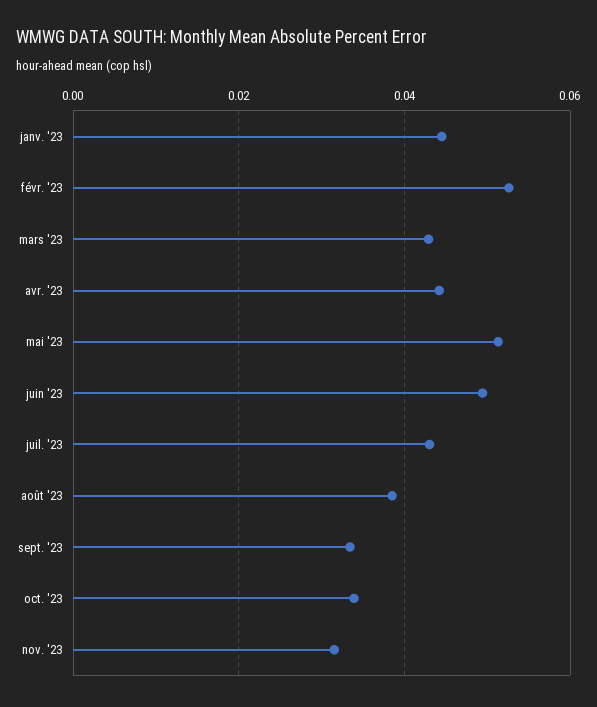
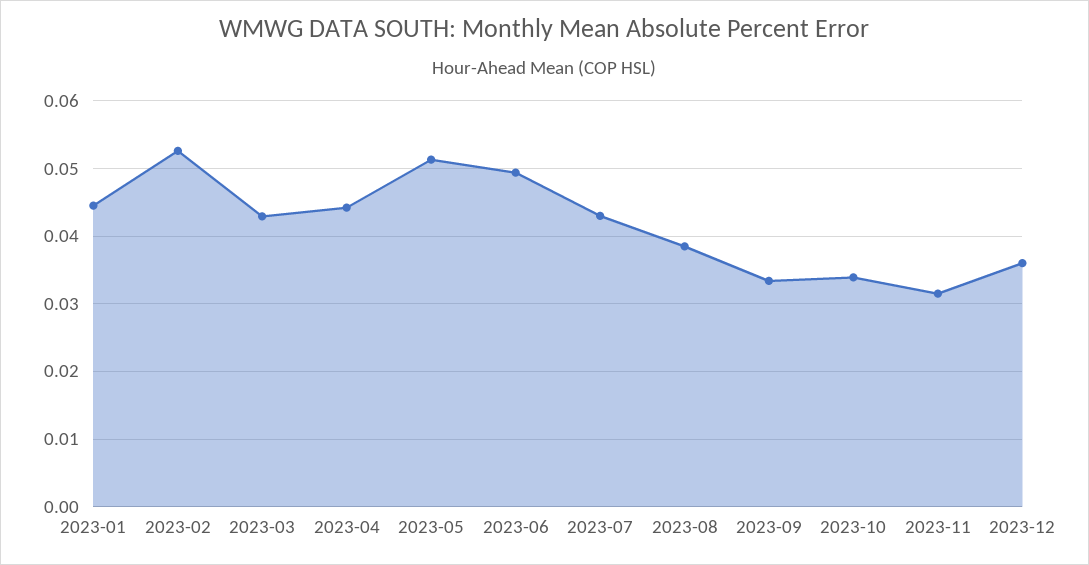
2023-12: none -> 0.036

